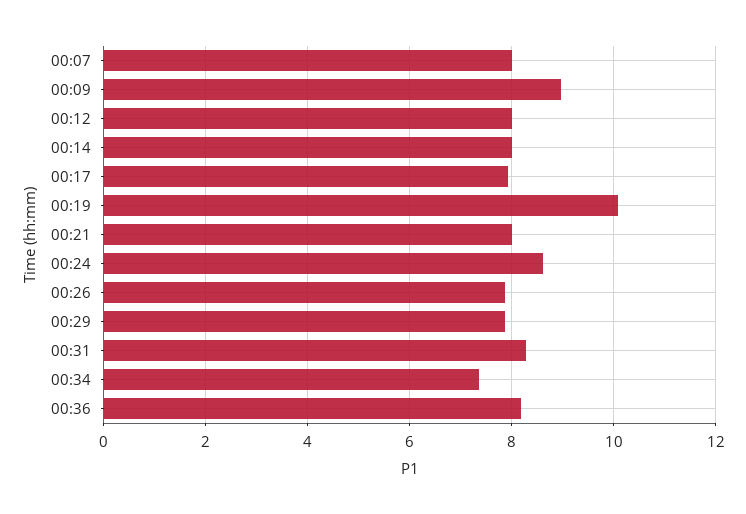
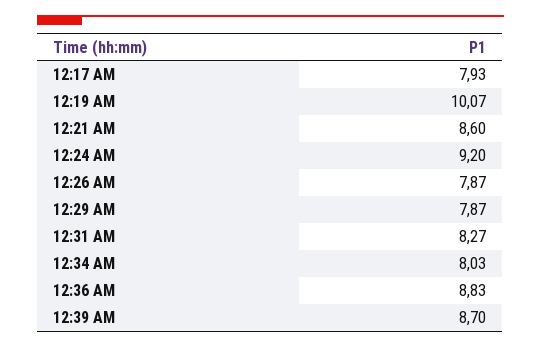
00:07: 8 -> none
00:09: 9 -> none
00:12: 8 -> none
00:14: 8 -> none
00:21: 8 -> 8.6
00:24: 8.6 -> 9.2
00:34: 7.4 -> 8.03
00:36: 8.2 -> 8.83
12:39 AM: none -> 8.7

